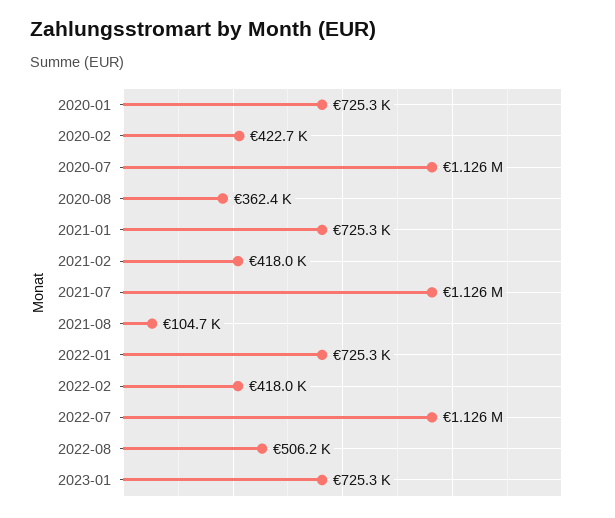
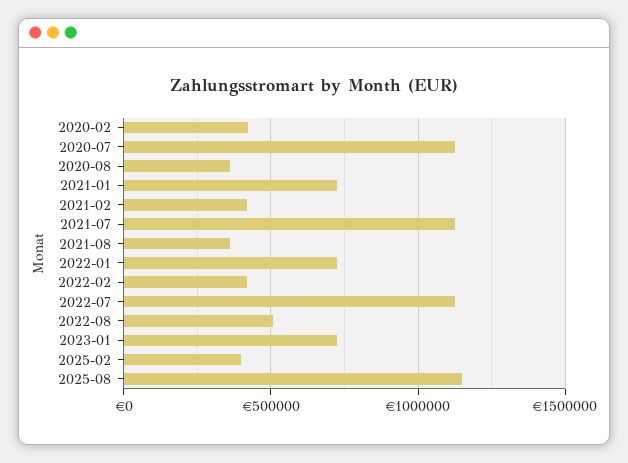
2020-01: 725300 -> none
2021-08: 104700 -> 350000
2025-02: none -> 400000
2025-08: none -> 1150000

